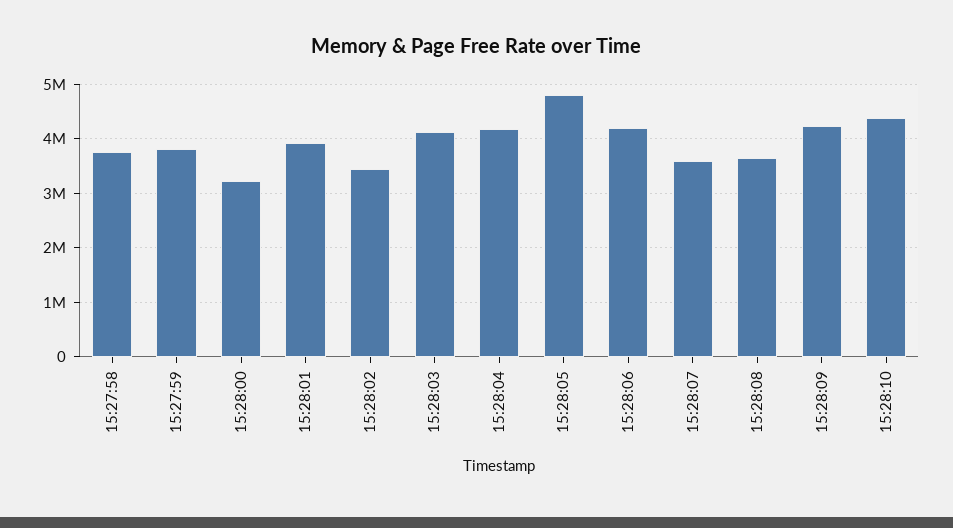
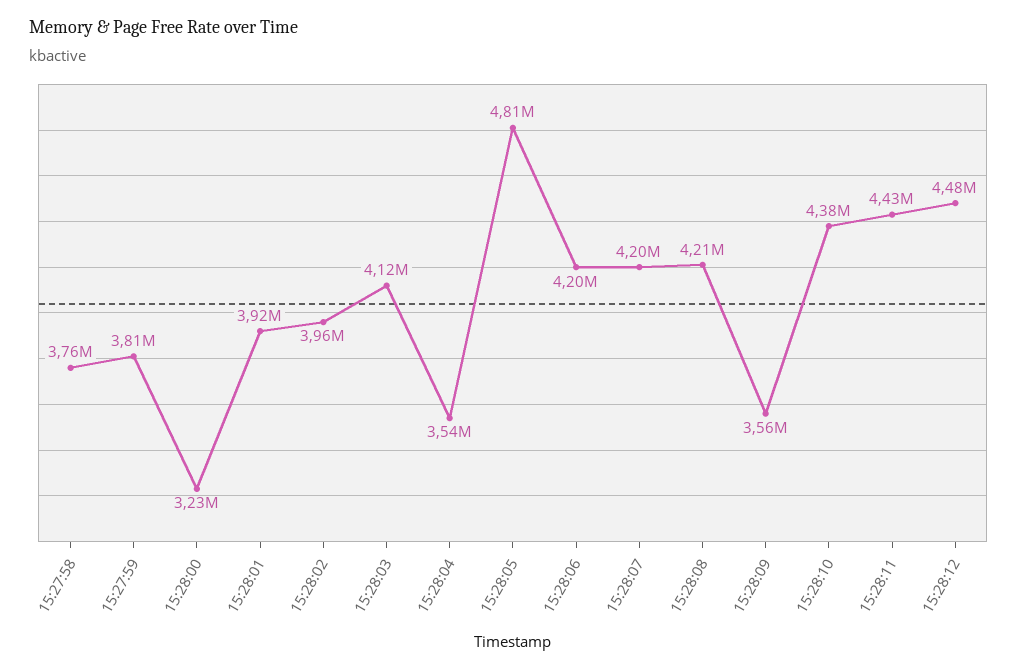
15:28:02: 3400000 -> 3960000
15:28:04: 4200000 -> 3540000
15:28:07: 3600000 -> 4200000
15:28:08: 3600000 -> 4210000
15:28:09: 4200000 -> 3560000
15:28:11: none -> 4430000
15:28:12: none -> 4480000

